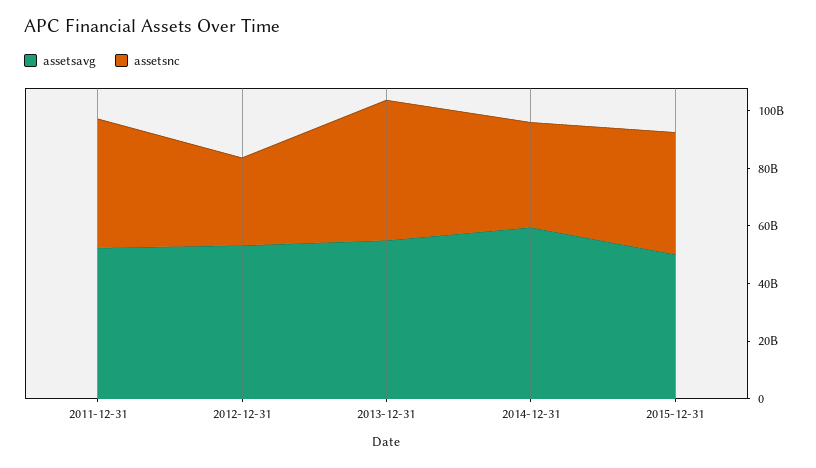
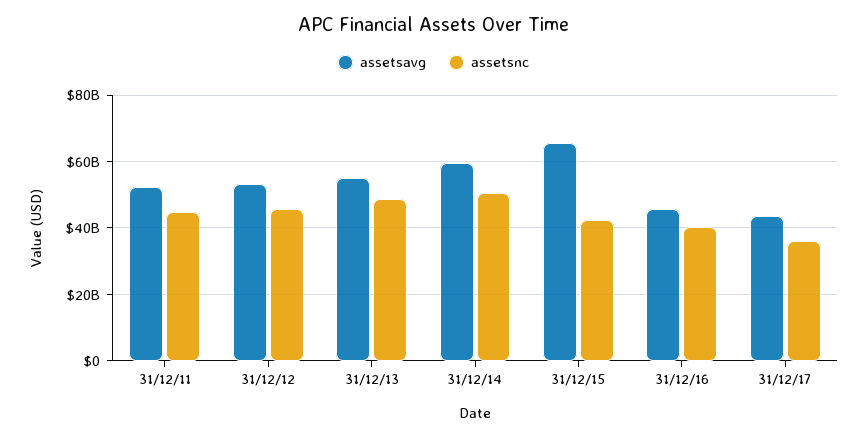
assetsnc, 2012-12-31: 30000000000 -> 46000000000
assetsnc, 2014-12-31: 35000000000 -> 50000000000
assetsavg, 2015-12-31: 50000000000 -> 66000000000
assetsavg, 31/12/16: none -> 46000000000
assetsnc, 31/12/16: none -> 40000000000
assetsavg, 31/12/17: none -> 44000000000
assetsnc, 31/12/17: none -> 36000000000

